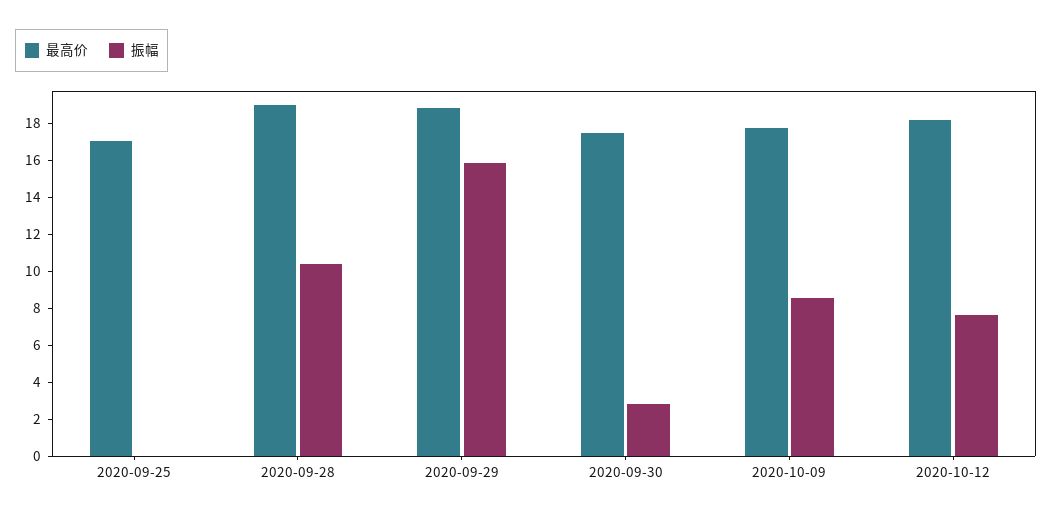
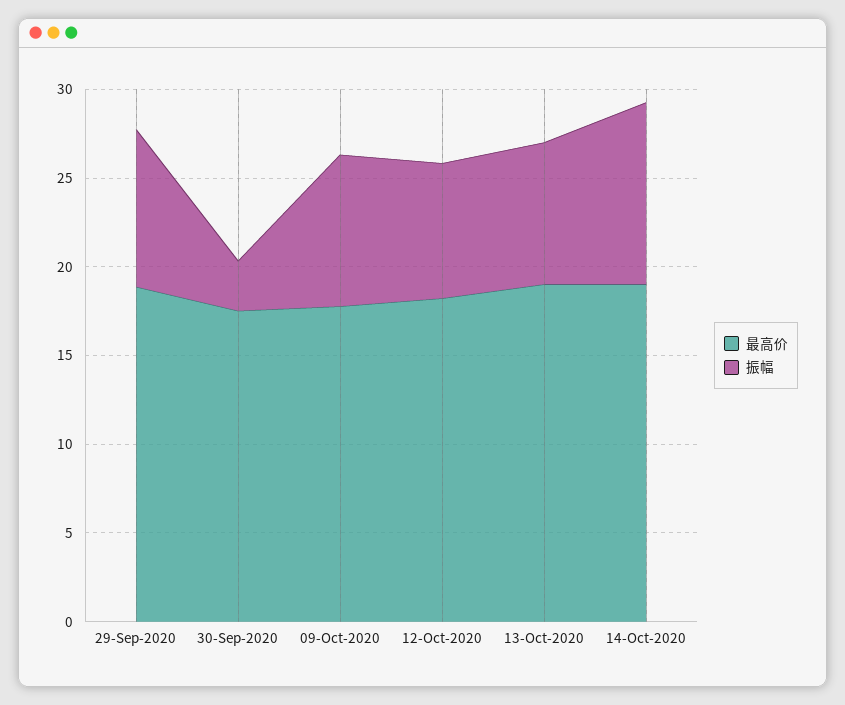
最高价, 2020-09-25: 17 -> none
振幅, 2020-09-25: 0 -> none
最高价, 2020-09-28: 19 -> none
振幅, 2020-09-28: 10.5 -> none
振幅, 2020-09-29: 16 -> 9
最高价, 13-Oct-2020: none -> 19
振幅, 13-Oct-2020: none -> 8
最高价, 14-Oct-2020: none -> 19
振幅, 14-Oct-2020: none -> 10

